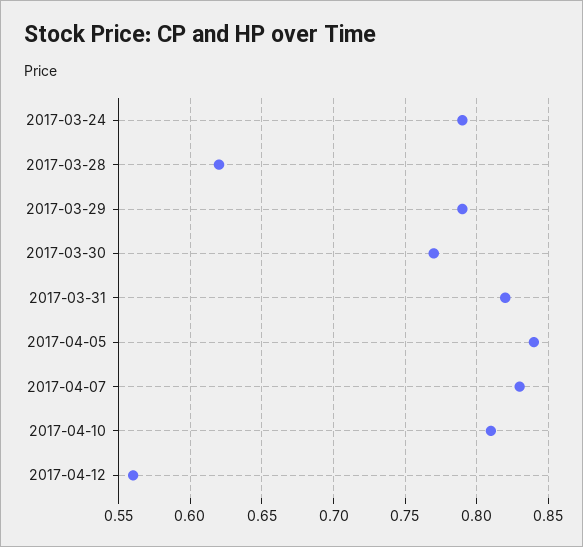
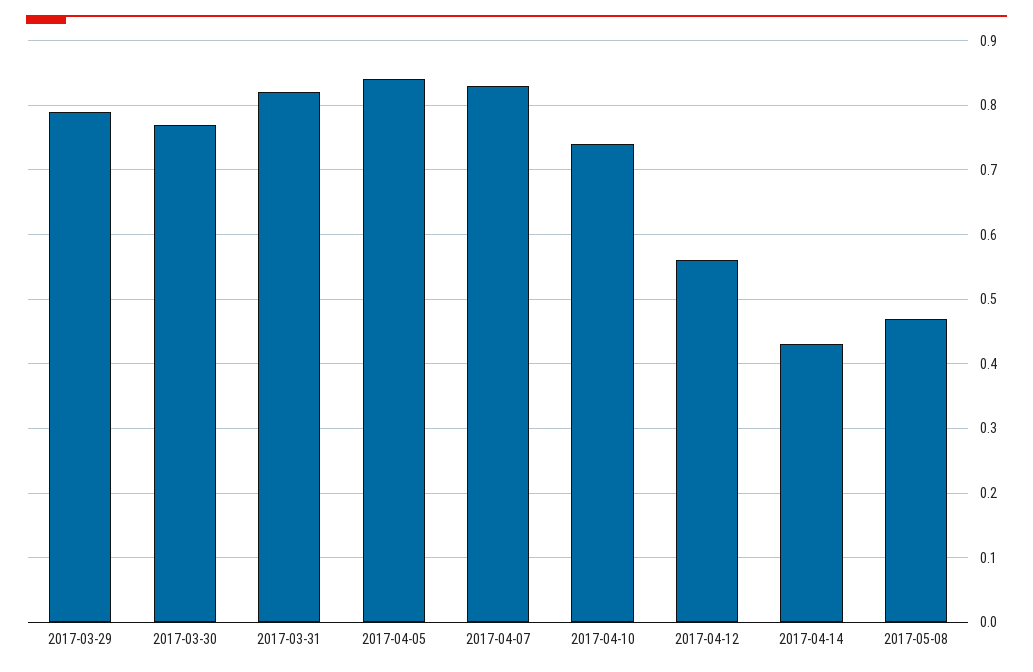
2017-03-24: 0.79 -> none
2017-03-28: 0.62 -> none
2017-04-10: 0.81 -> 0.74
2017-04-14: none -> 0.43
2017-05-08: none -> 0.47

